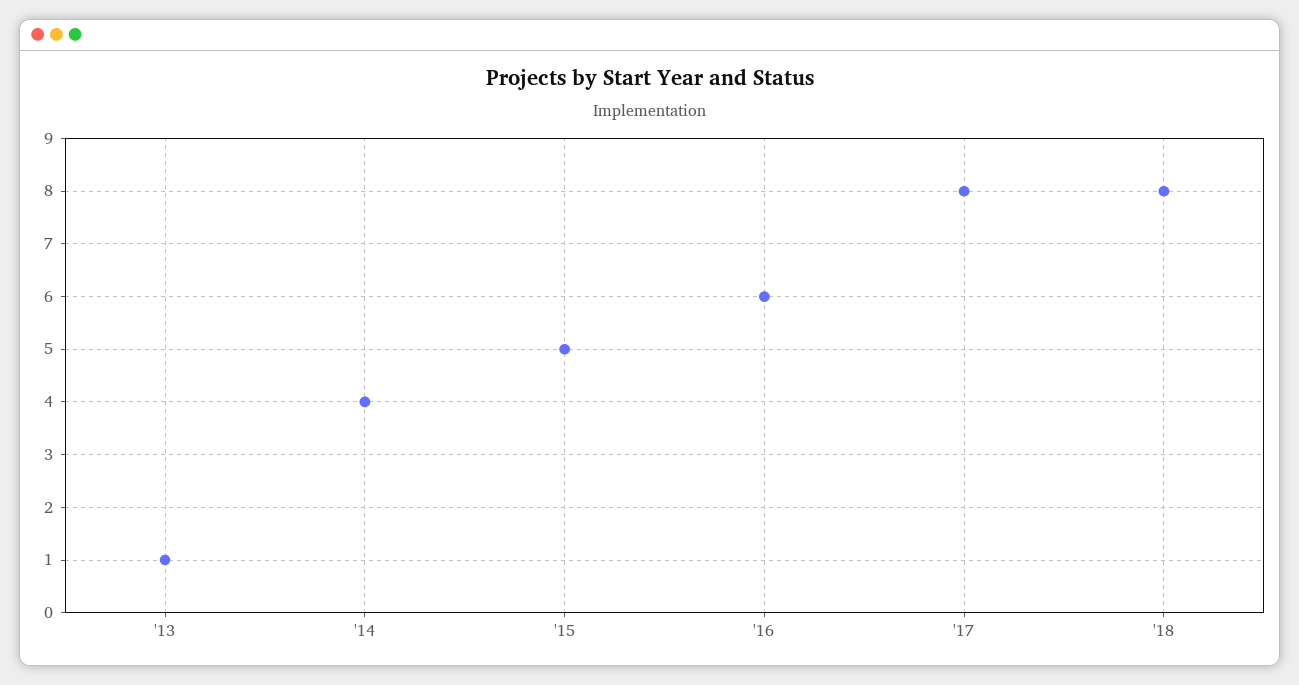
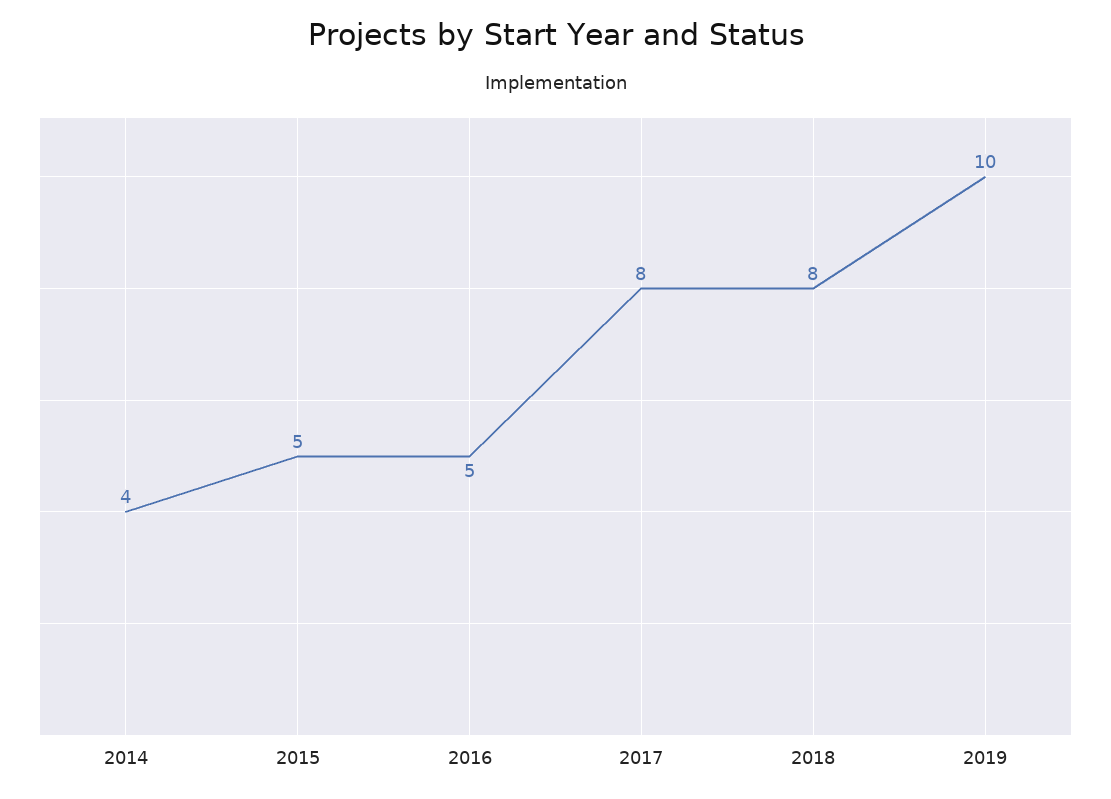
'13: 1 -> none
'16: 6 -> 5
2019: none -> 10

